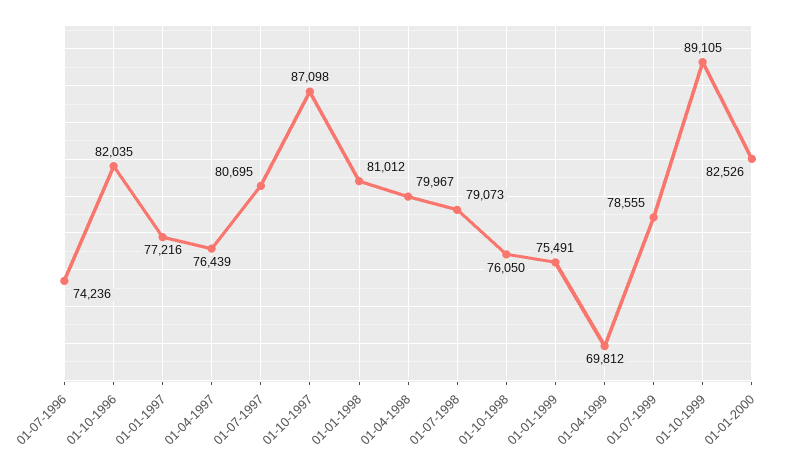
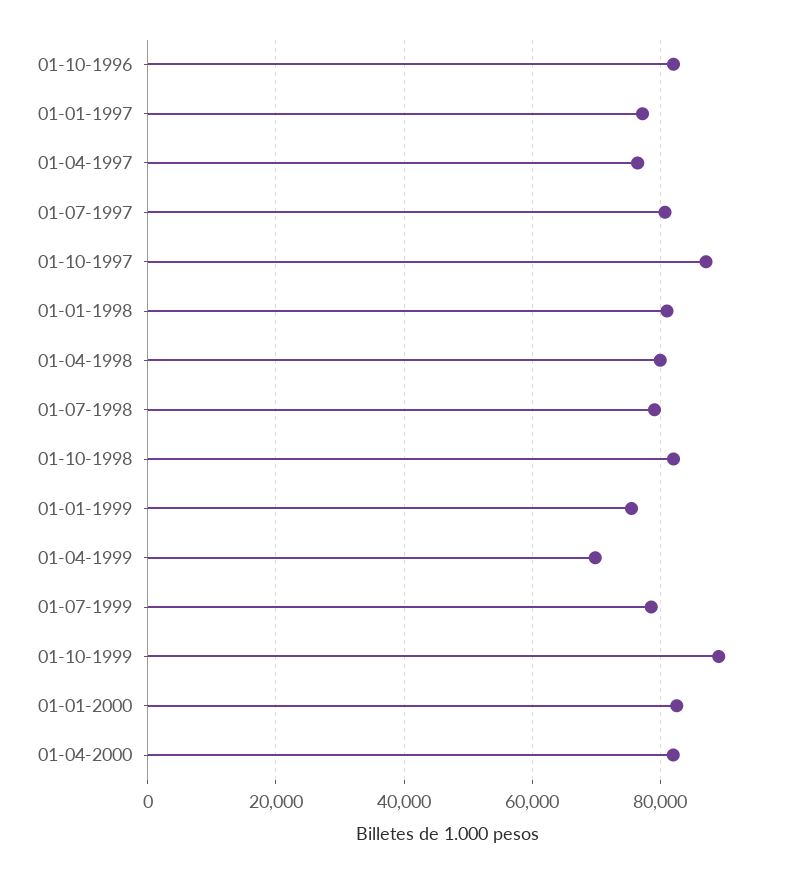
01-07-1996: 74236 -> none
01-10-1998: 76050 -> 82000
01-04-2000: none -> 82000

